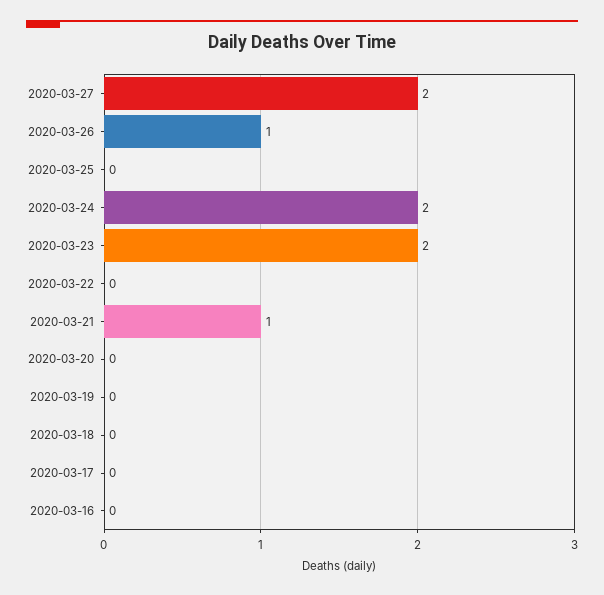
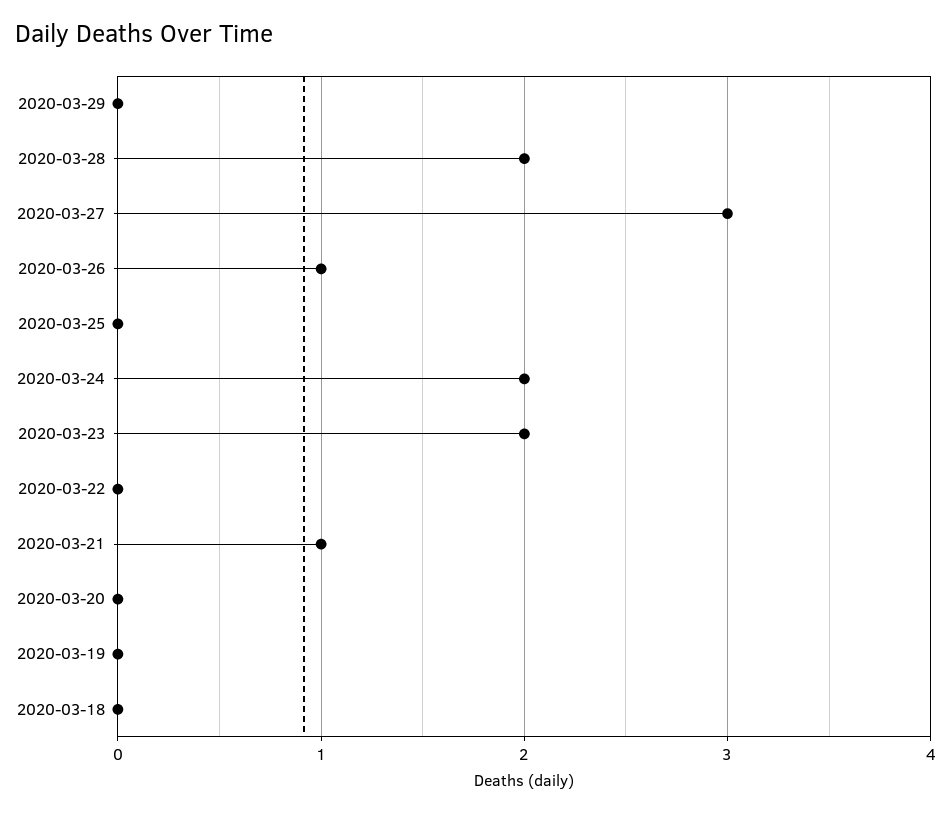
2020-03-27: 2 -> 3
2020-03-17: 0 -> none
2020-03-16: 0 -> none
2020-03-29: none -> 0
2020-03-28: none -> 2

